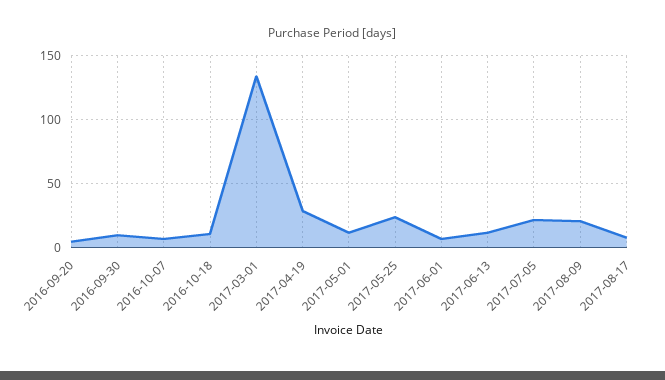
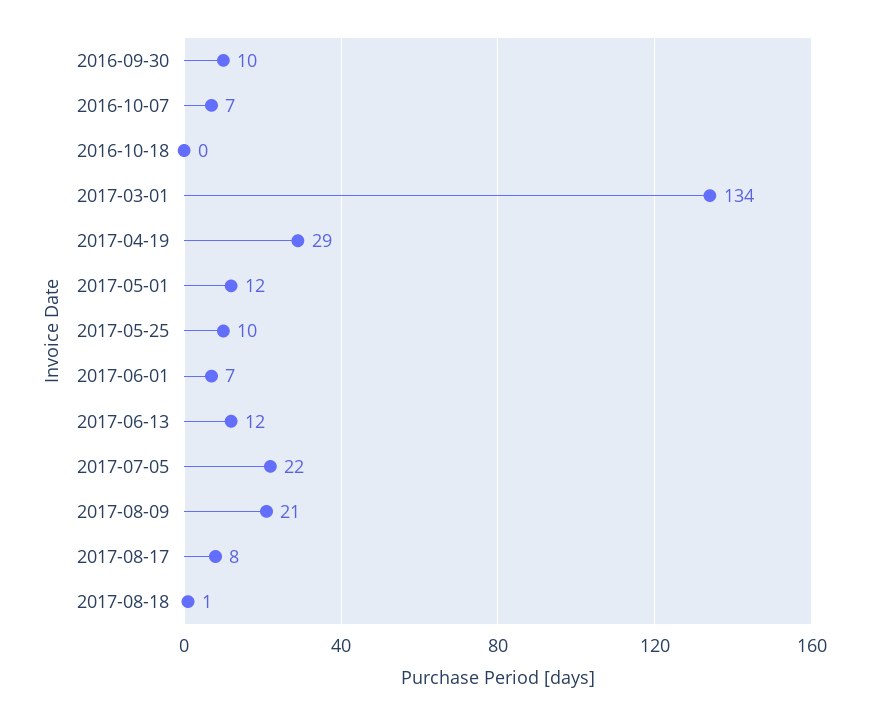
2016-09-20: 5 -> none
2016-10-18: 10 -> 0
2017-05-25: 25 -> 10
2017-08-18: none -> 1

